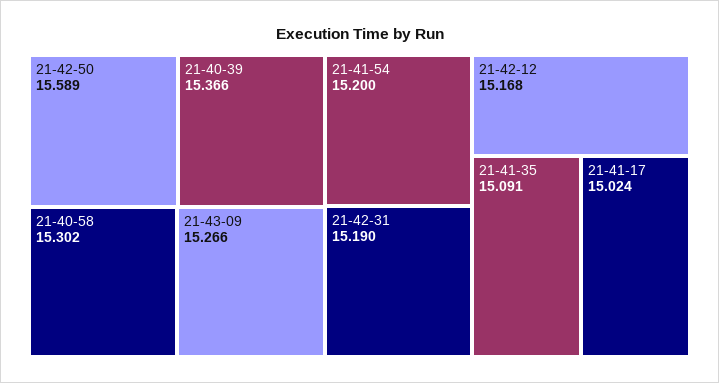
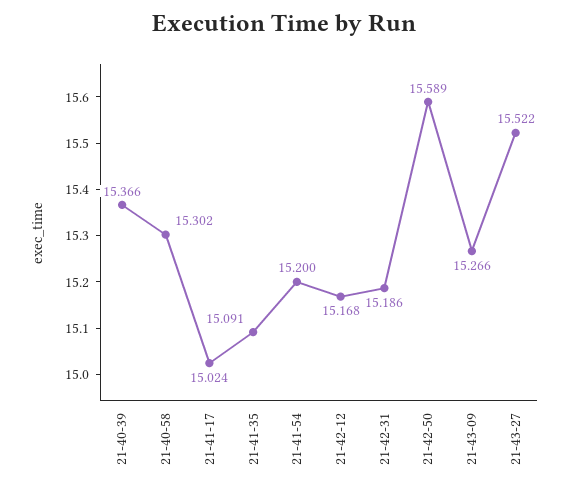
21-42-31: 15.19 -> 15.186
21-43-27: none -> 15.522

